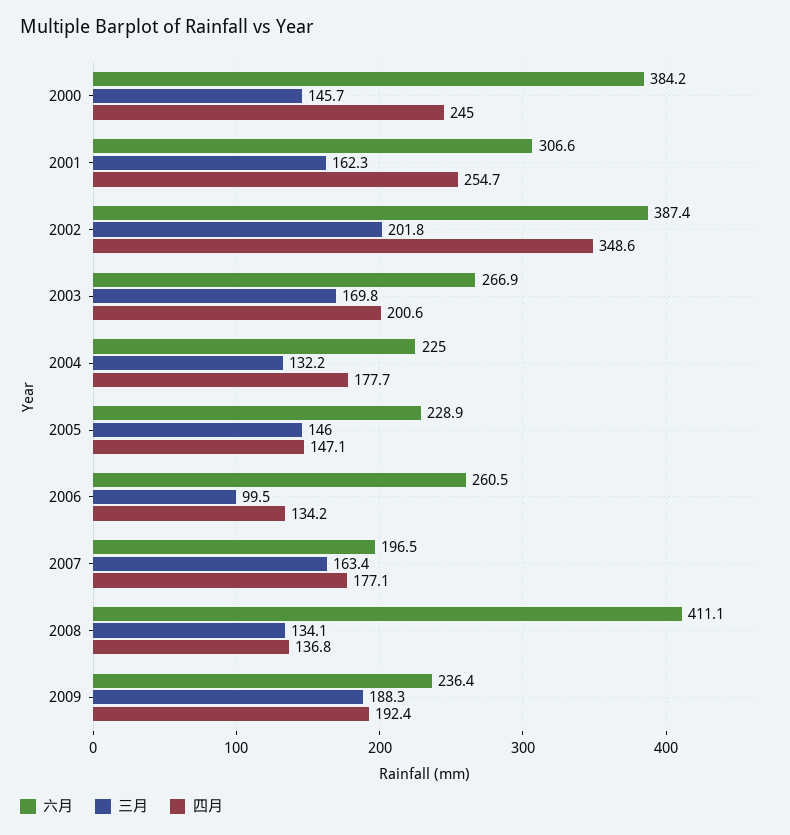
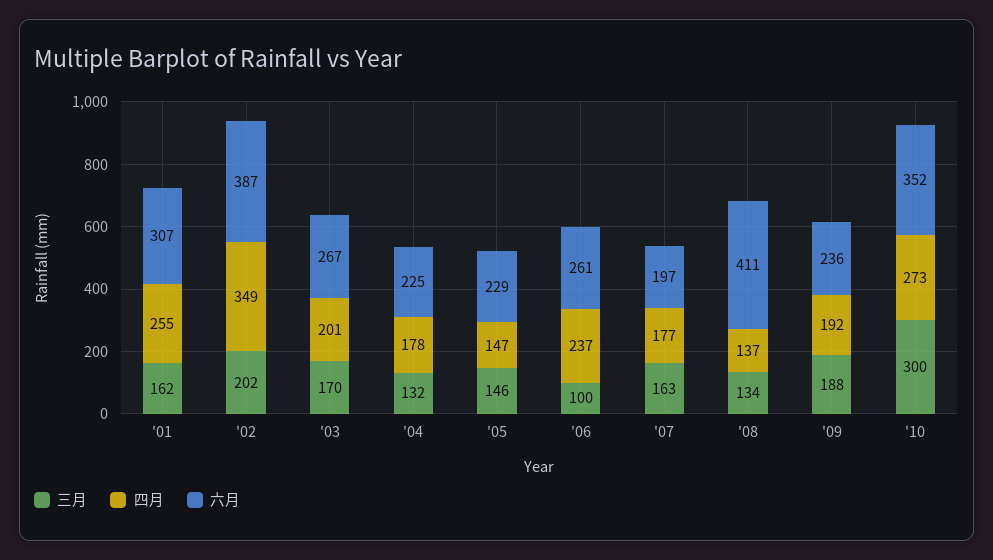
六月, 2000: 384.2 -> none
三月, 2000: 145.7 -> none
四月, 2000: 245 -> none
四月, 2006: 134.2 -> 237
三月, '10: none -> 300
四月, '10: none -> 273
六月, '10: none -> 352

